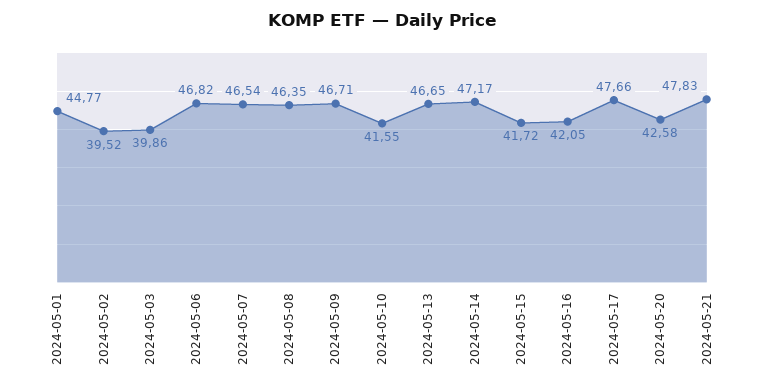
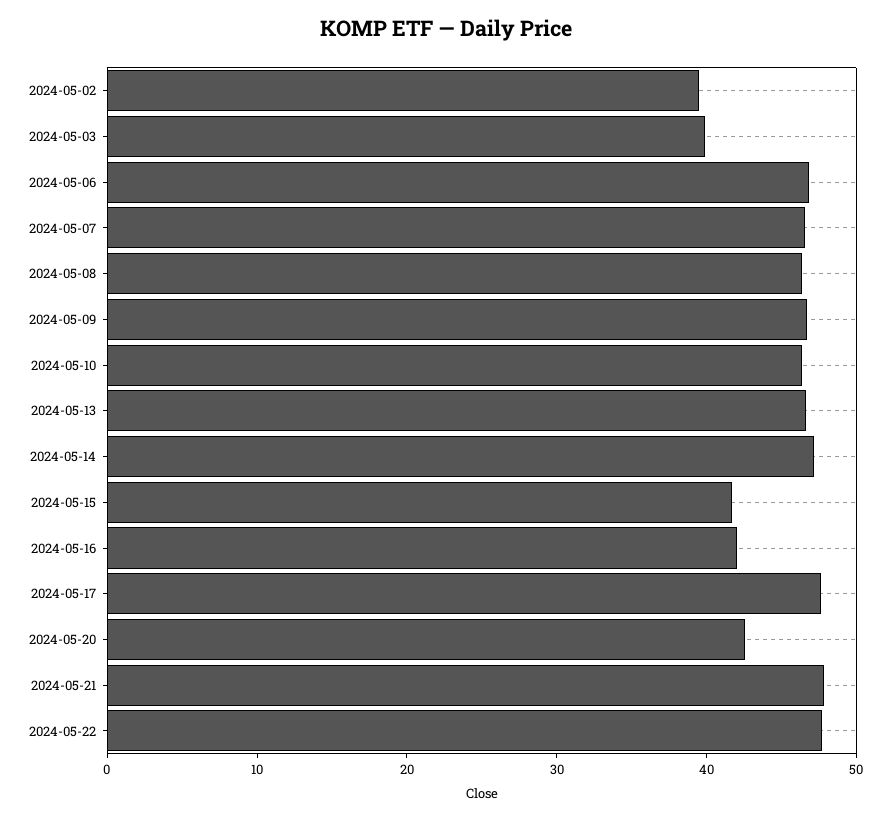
2024-05-01: 44.77 -> none
2024-05-10: 41.55 -> 46
2024-05-22: none -> 48

